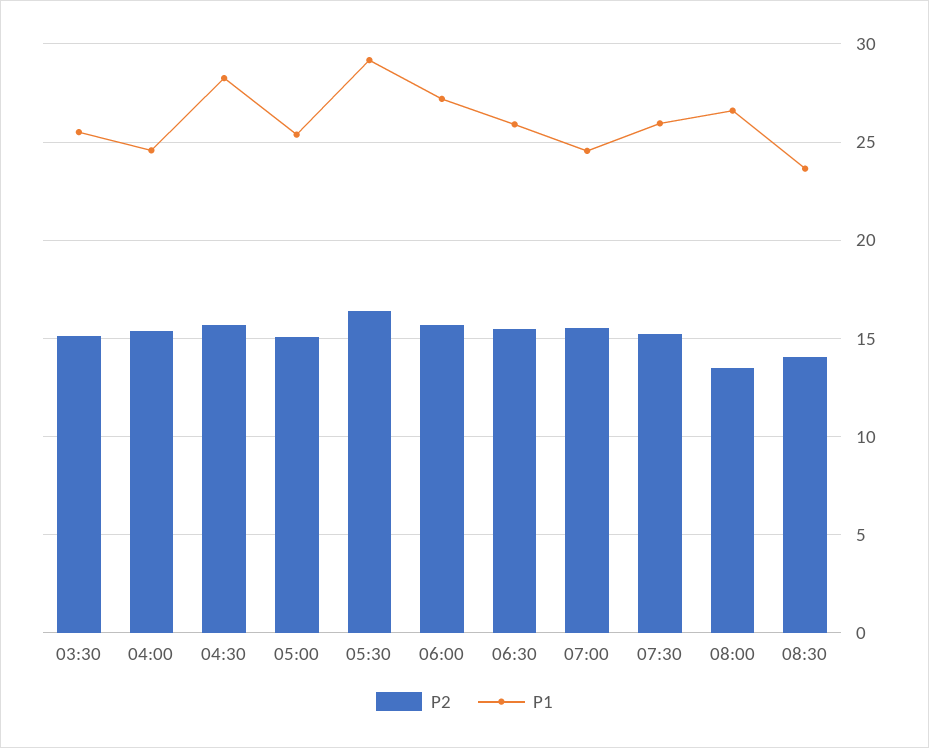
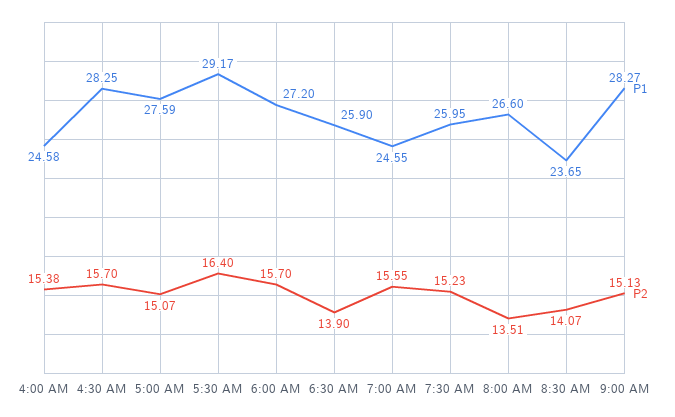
P2, 03:30: 15 -> none
P1, 03:30: 25.5 -> none
P1, 05:00: 25.5 -> 27.59
P2, 06:30: 15.5 -> 13.9
P1, 9:00 AM: none -> 28.27
P2, 9:00 AM: none -> 15.13

